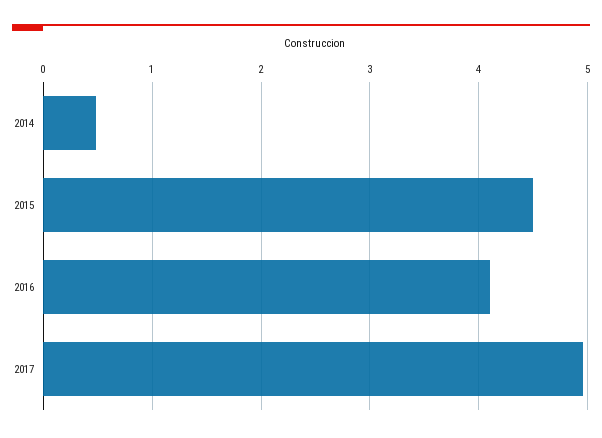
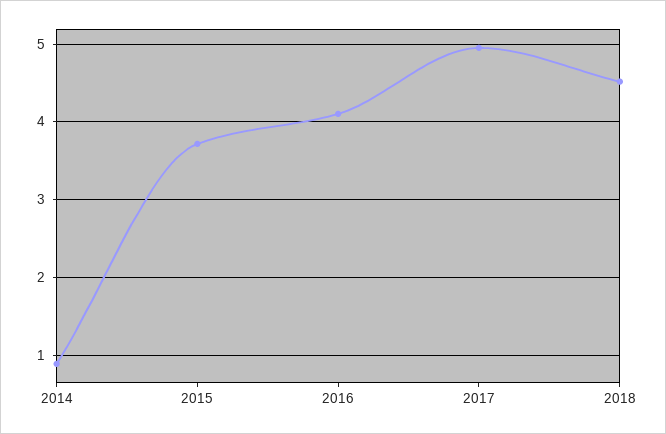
2014: 0.5 -> 0.9
2015: 4.5 -> 3.7
2018: none -> 4.5

